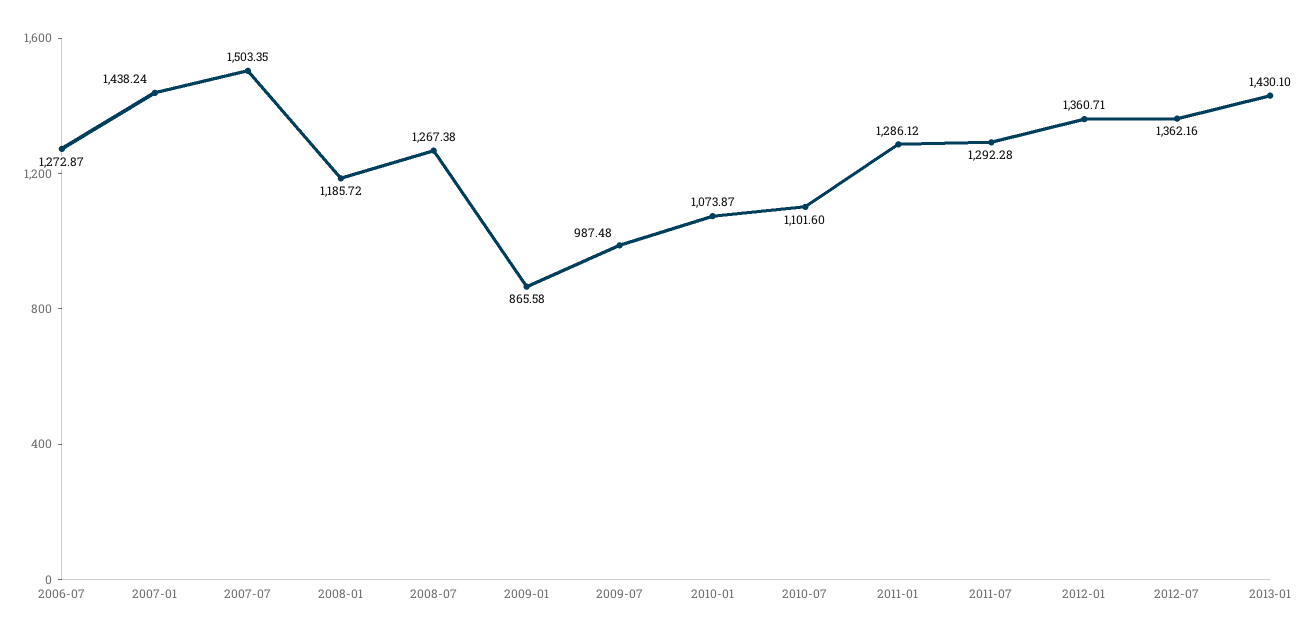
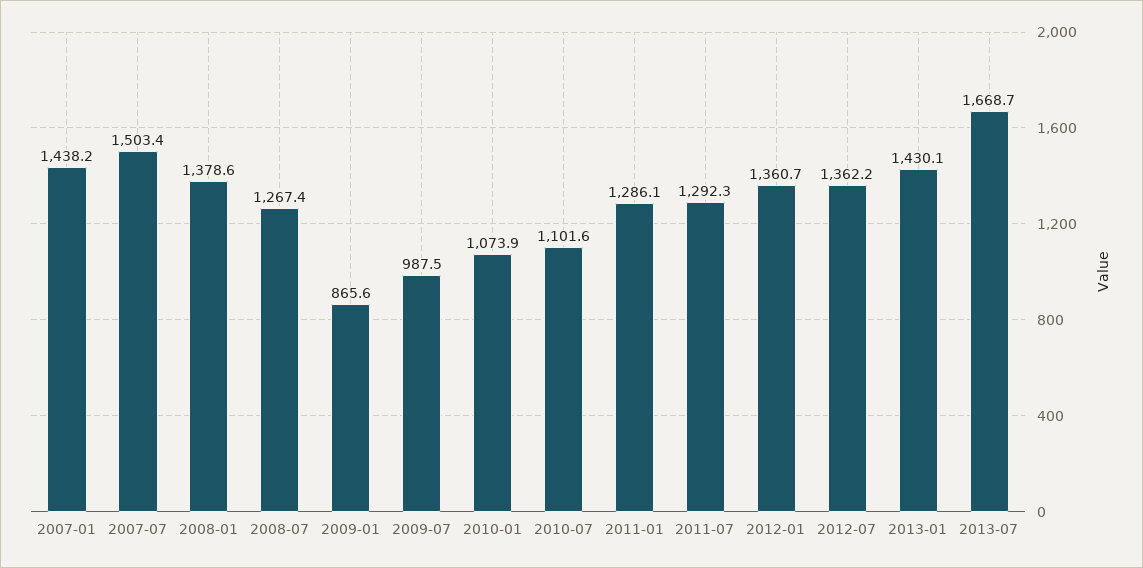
2006-07: 1272.87 -> none
2008-01: 1185.72 -> 1378.6
2013-07: none -> 1668.7

